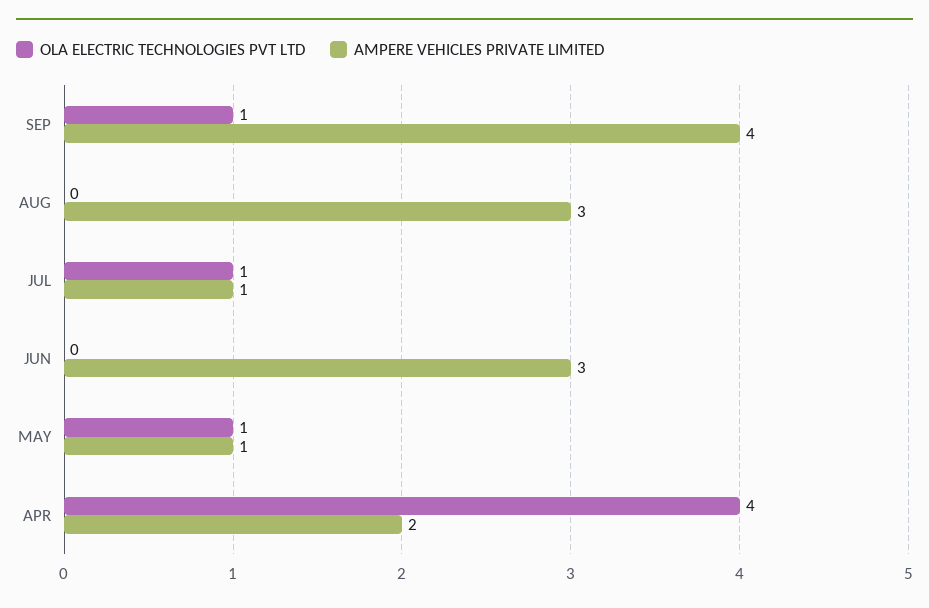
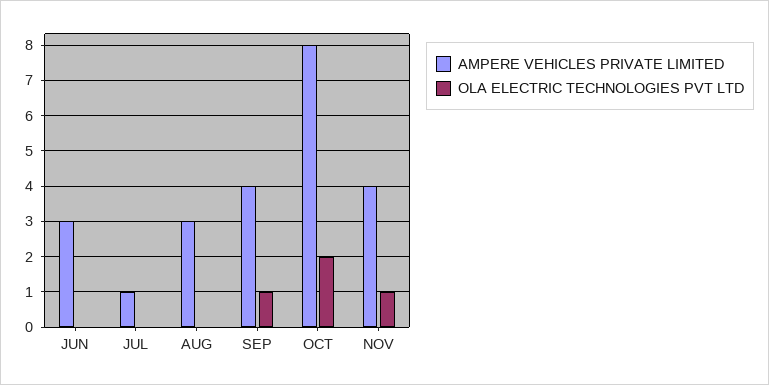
OLA ELECTRIC TECHNOLOGIES PVT LTD, JUL: 1 -> 0
OLA ELECTRIC TECHNOLOGIES PVT LTD, MAY: 1 -> none
AMPERE VEHICLES PRIVATE LIMITED, MAY: 1 -> none
OLA ELECTRIC TECHNOLOGIES PVT LTD, APR: 4 -> none
AMPERE VEHICLES PRIVATE LIMITED, APR: 2 -> none
AMPERE VEHICLES PRIVATE LIMITED, OCT: none -> 8
OLA ELECTRIC TECHNOLOGIES PVT LTD, OCT: none -> 2
AMPERE VEHICLES PRIVATE LIMITED, NOV: none -> 4
OLA ELECTRIC TECHNOLOGIES PVT LTD, NOV: none -> 1

